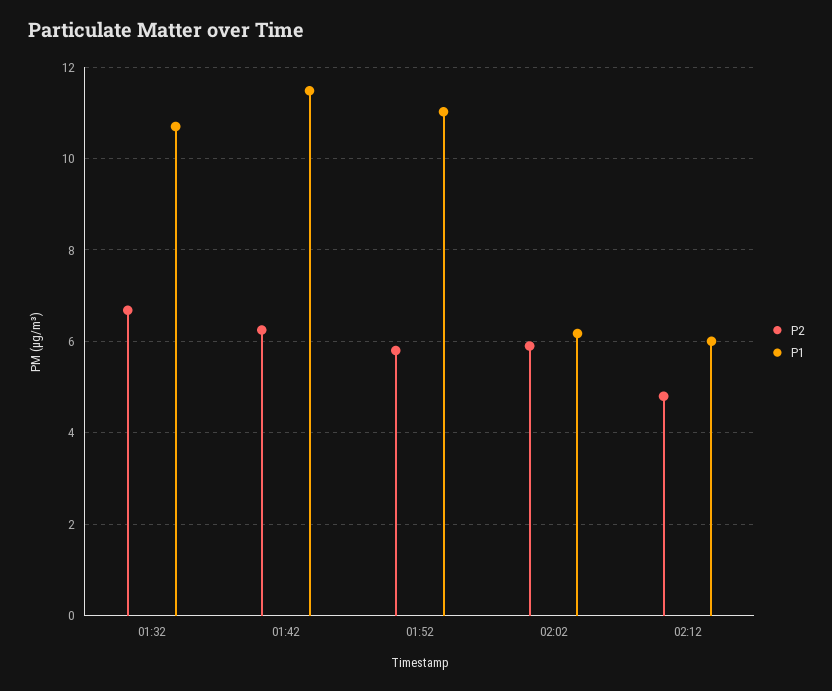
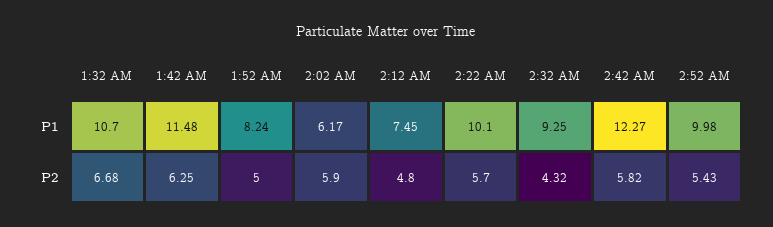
P2, 01:52: 5.8 -> 5
P1, 01:52: 11 -> 8.24
P1, 02:12: 6 -> 7.45
P1, 2:22 AM: none -> 10.1
P1, 2:32 AM: none -> 9.25
P1, 2:42 AM: none -> 12.27
P1, 2:52 AM: none -> 9.98
P2, 2:22 AM: none -> 5.7
P2, 2:32 AM: none -> 4.32
P2, 2:42 AM: none -> 5.82
P2, 2:52 AM: none -> 5.43

